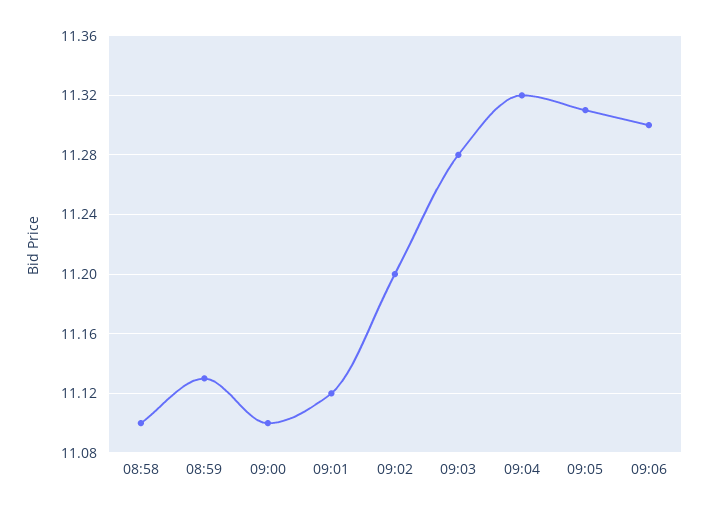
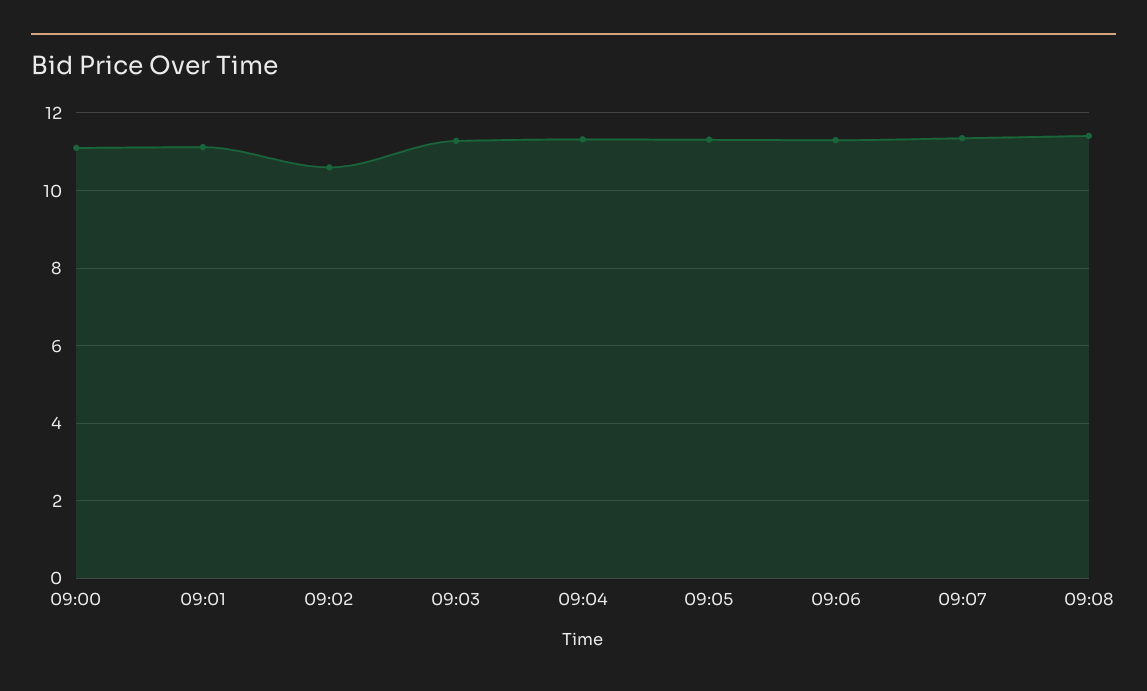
08:58: 11.1 -> none
08:59: 11.13 -> none
09:02: 11.2 -> 10.6
09:07: none -> 11.4
09:08: none -> 11.4

